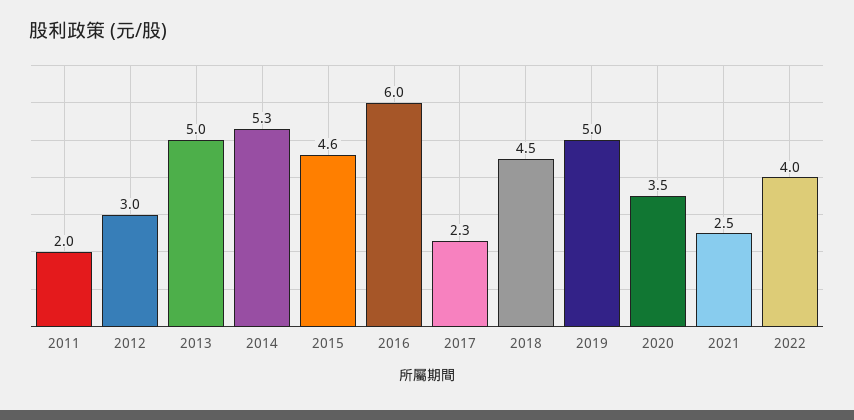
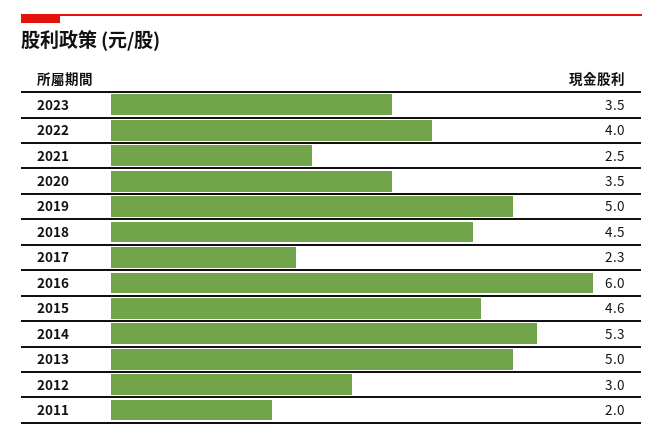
2023: none -> 3.5

